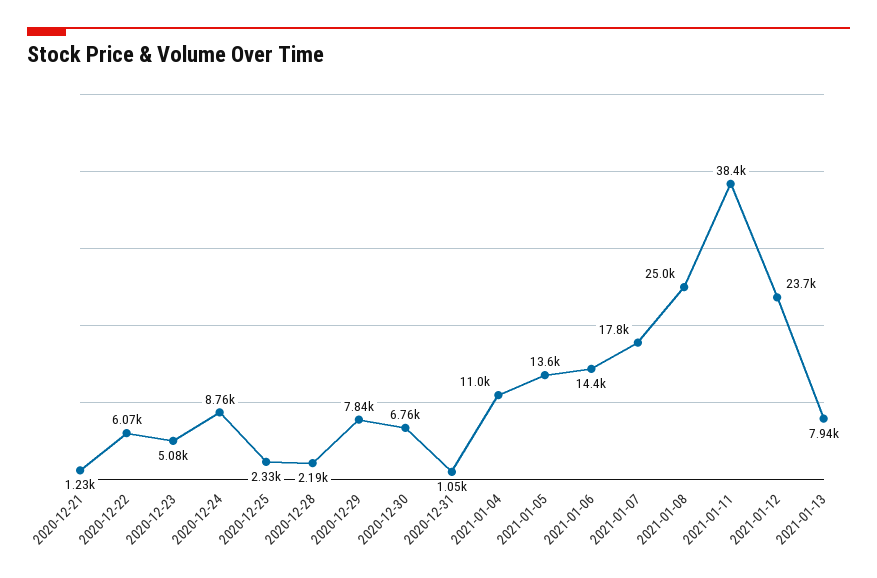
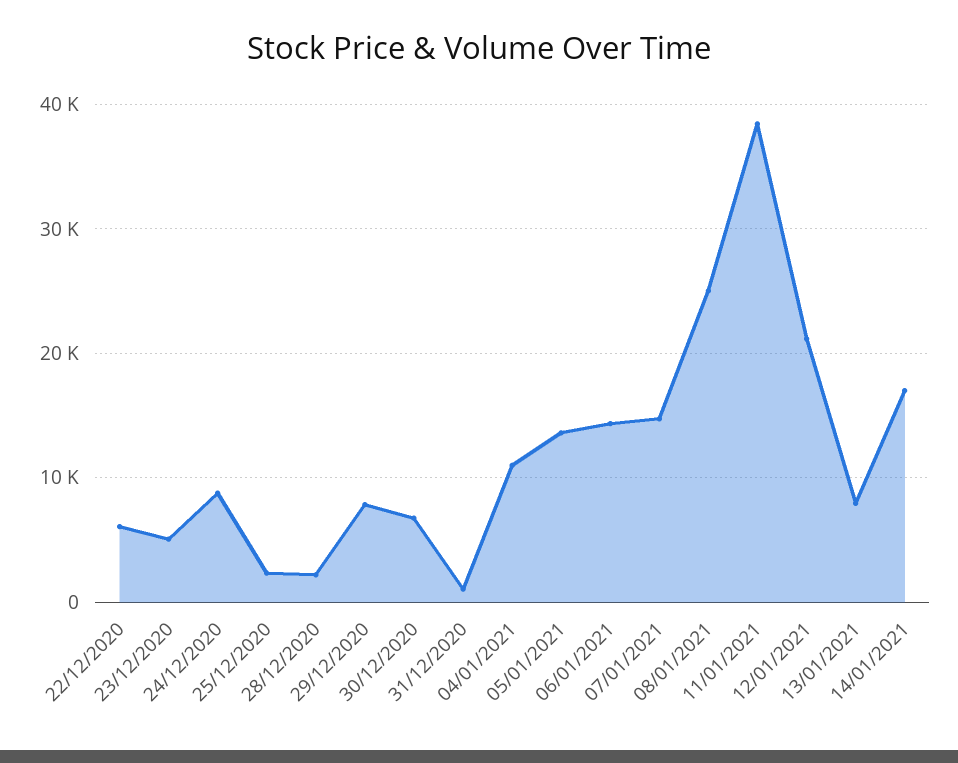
2020-12-21: 1230 -> none
2021-01-07: 17800 -> 15000
2021-01-12: 23700 -> 21000
14/01/2021: none -> 17000

